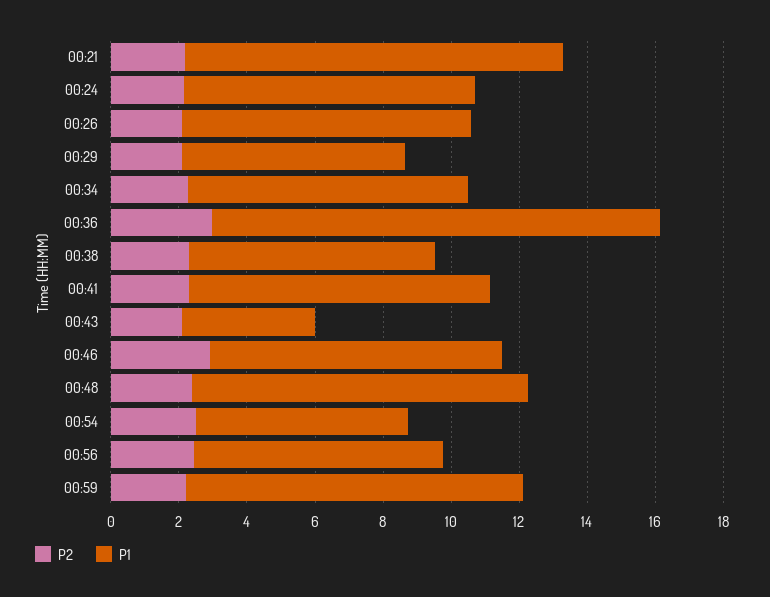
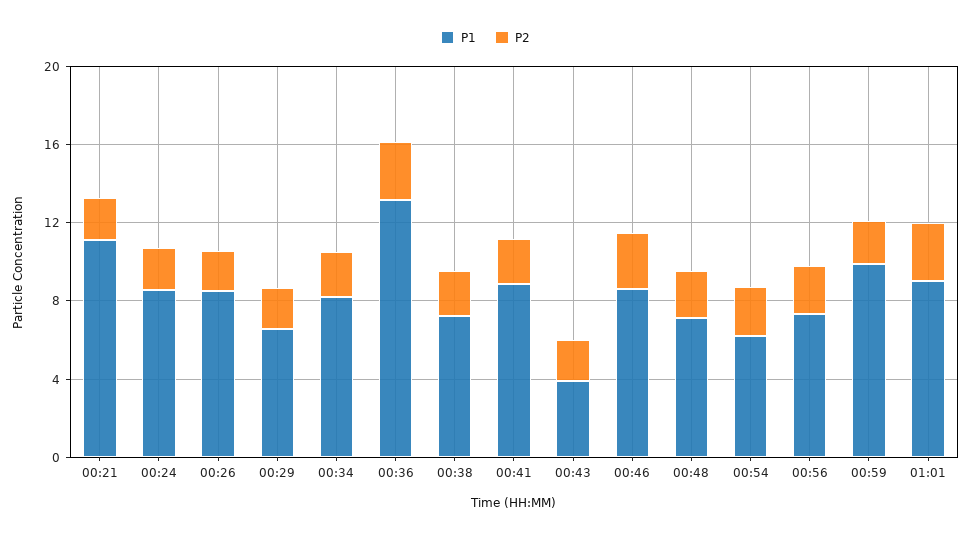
P1, 00:48: 10 -> 7
P1, 01:01: none -> 9
P2, 01:01: none -> 3

